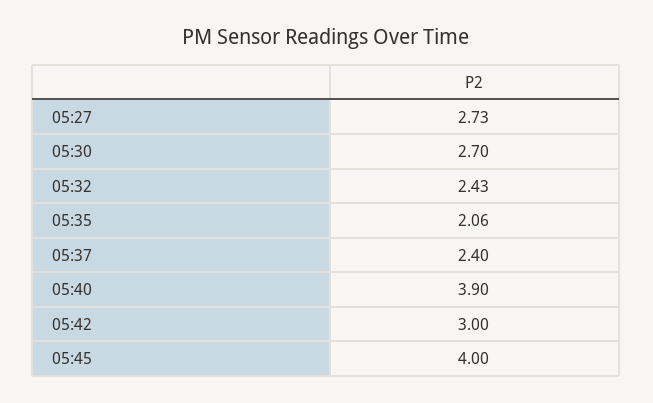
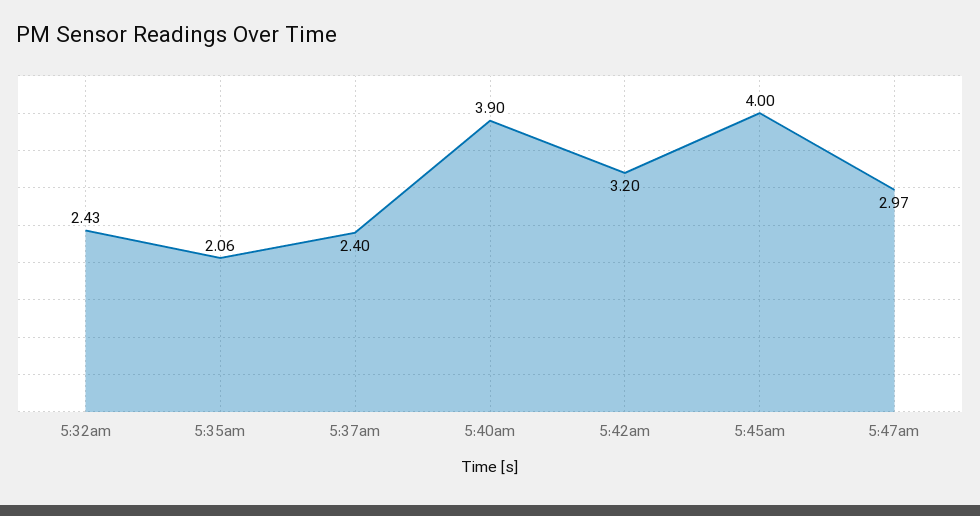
05:27: 2.73 -> none
05:30: 2.7 -> none
05:42: 3 -> 3.2
5:47am: none -> 2.97

